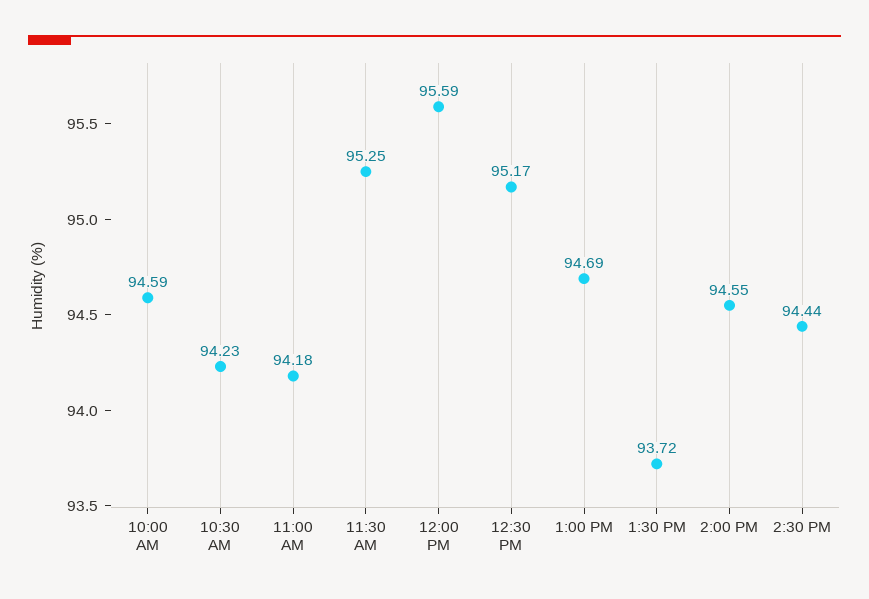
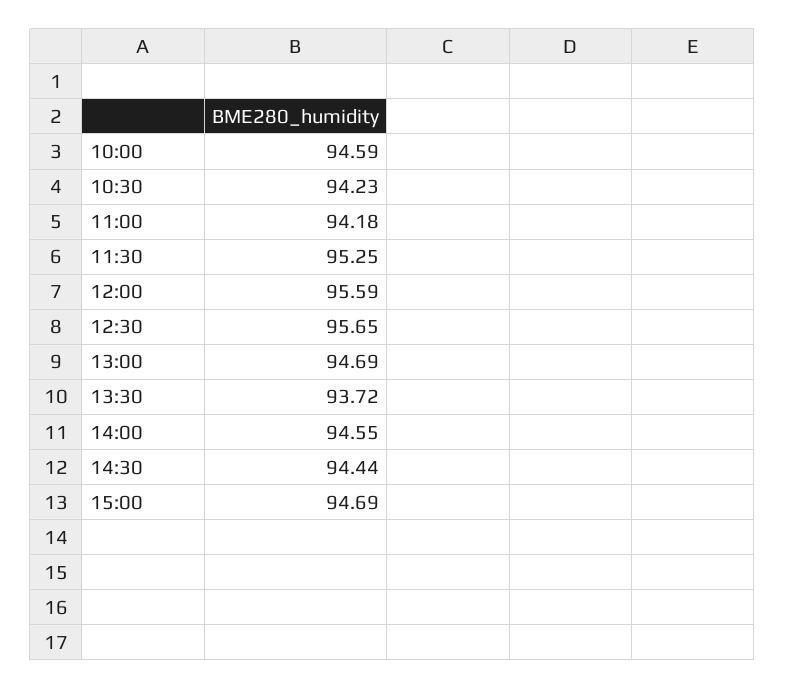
12:30 PM: 95.17 -> 95.65
15:00: none -> 94.69

